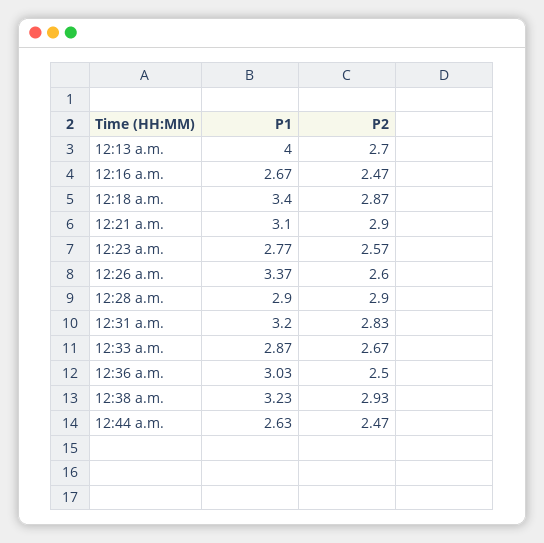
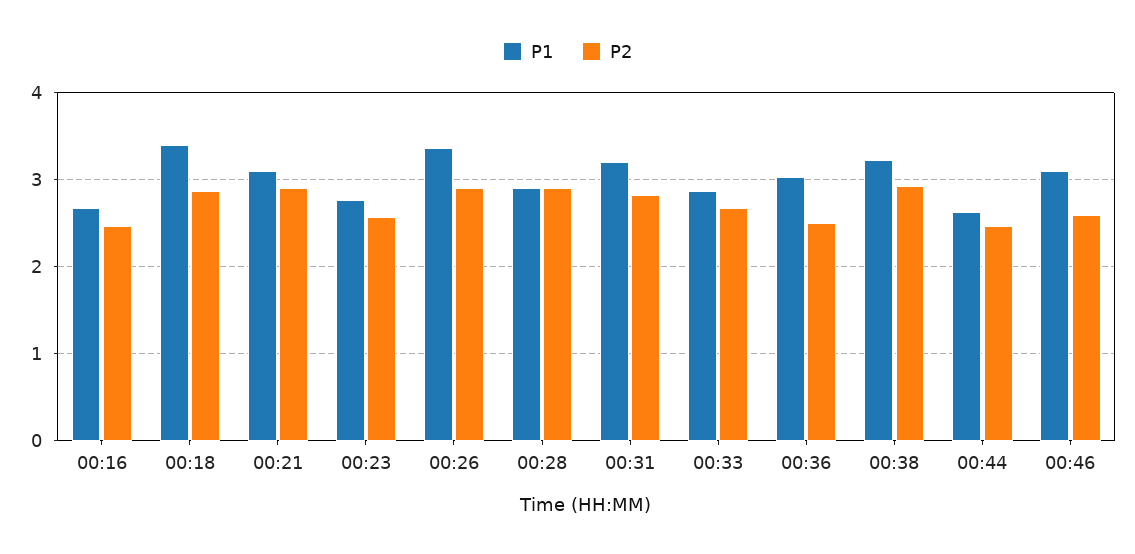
P1, 12:13 a.m.: 4 -> none
P2, 12:13 a.m.: 2.7 -> none
P2, 12:26 a.m.: 2.6 -> 2.9
P1, 00:46: none -> 3.1
P2, 00:46: none -> 2.6

